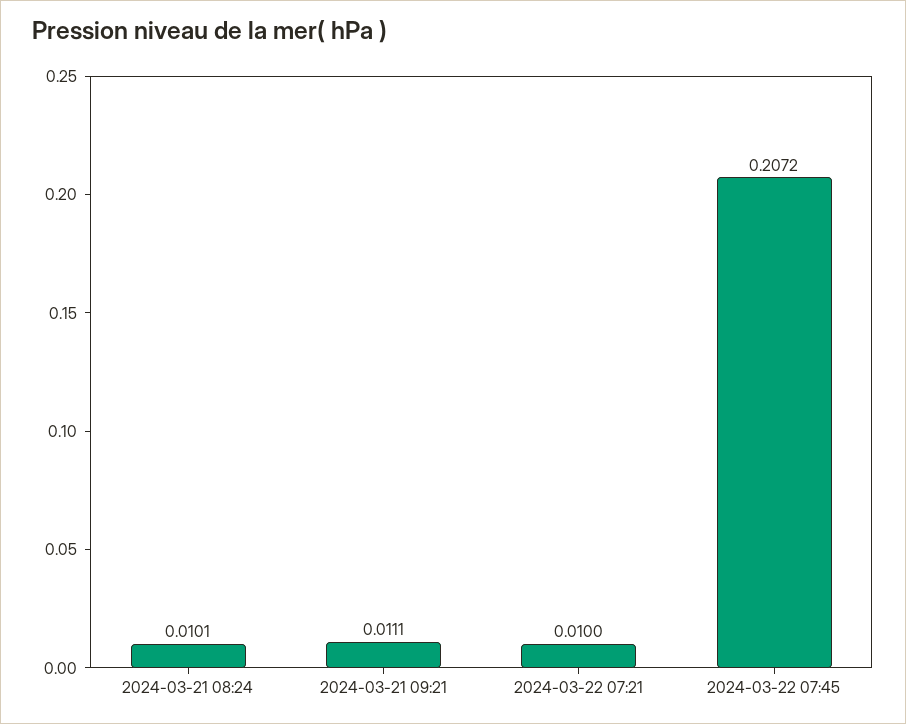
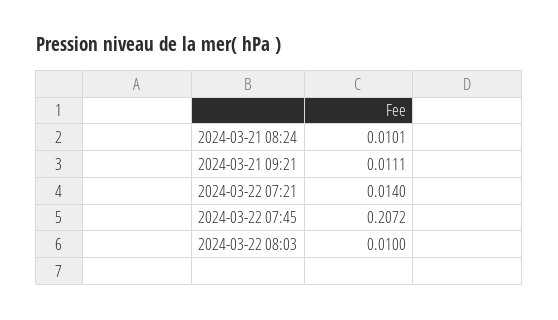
2024-03-22 07:21: 0.01 -> 0.014
2024-03-22 08:03: none -> 0.01

